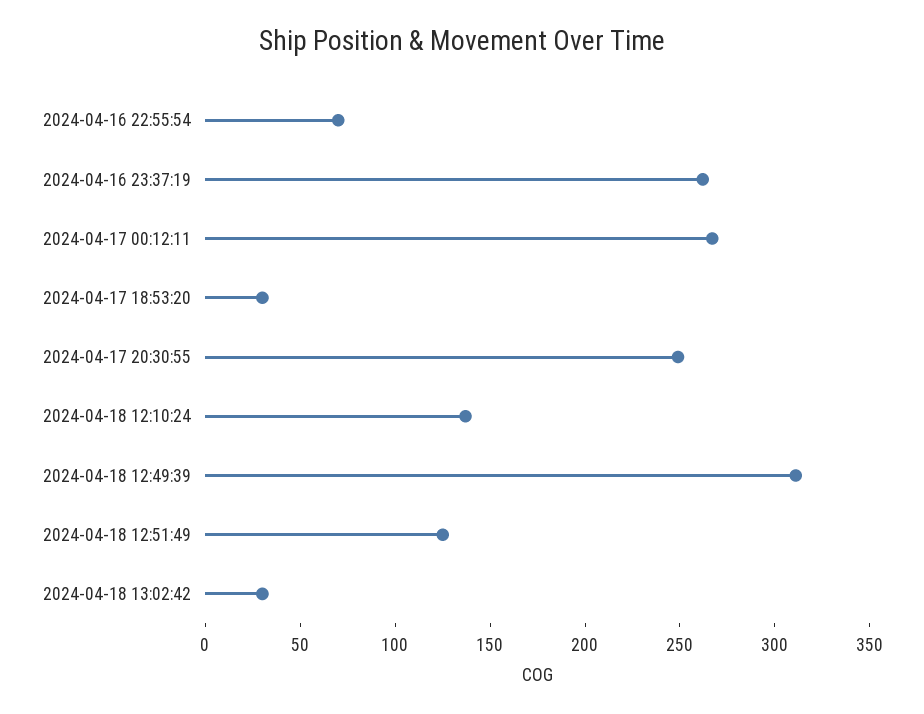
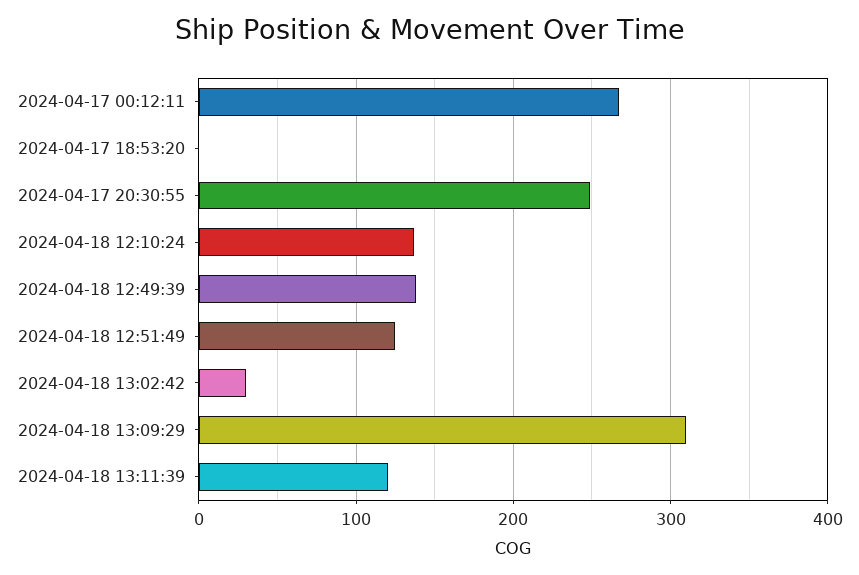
2024-04-16 22:55:54: 70 -> none
2024-04-16 23:37:19: 260 -> none
2024-04-17 18:53:20: 30 -> 0
2024-04-18 12:49:39: 310 -> 140
2024-04-18 13:09:29: none -> 310
2024-04-18 13:11:39: none -> 120

